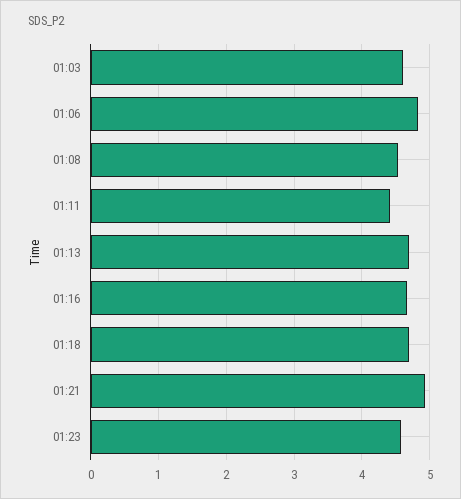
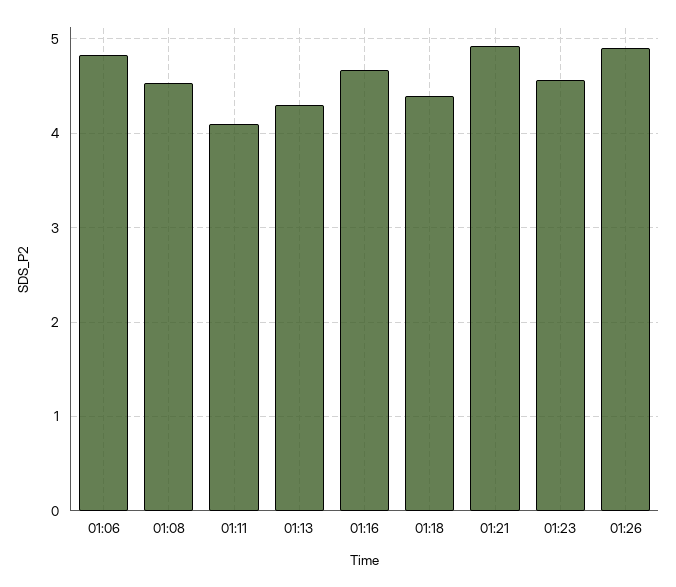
01:03: 4.6 -> none
01:11: 4.4 -> 4.1
01:13: 4.7 -> 4.3
01:18: 4.7 -> 4.4
01:26: none -> 4.9

